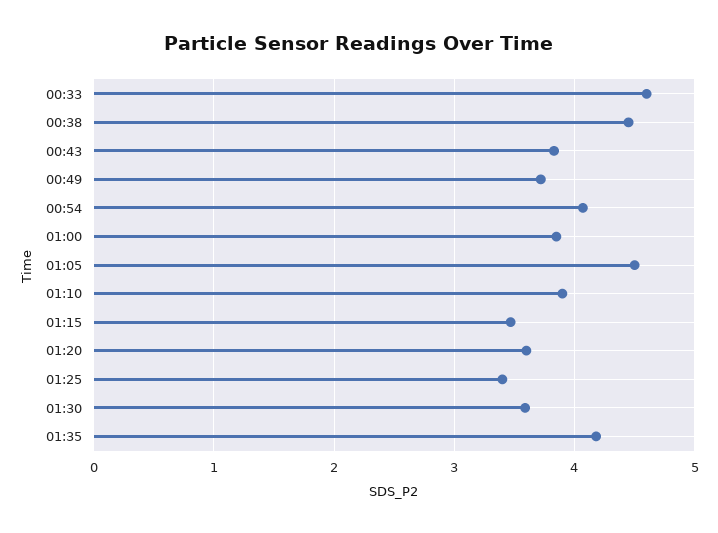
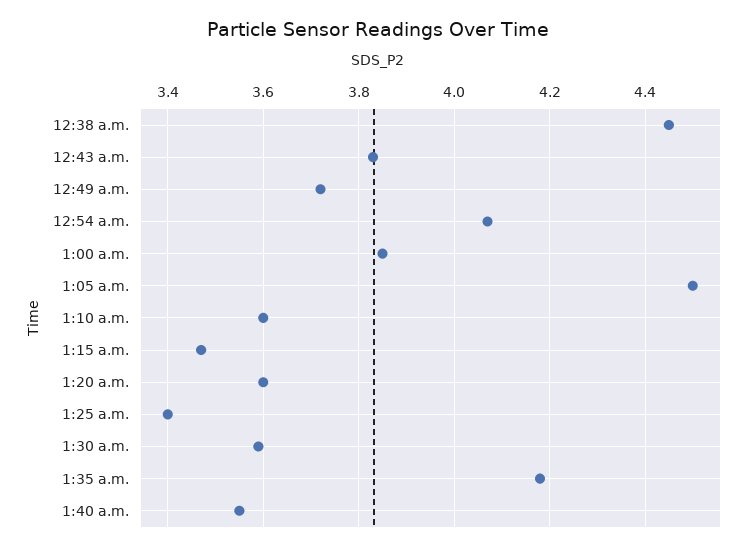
00:33: 4.6 -> none
01:10: 3.9 -> 3.6
1:40 a.m.: none -> 3.55

